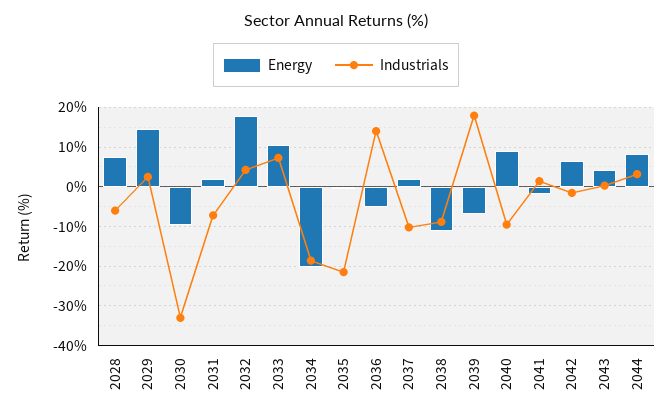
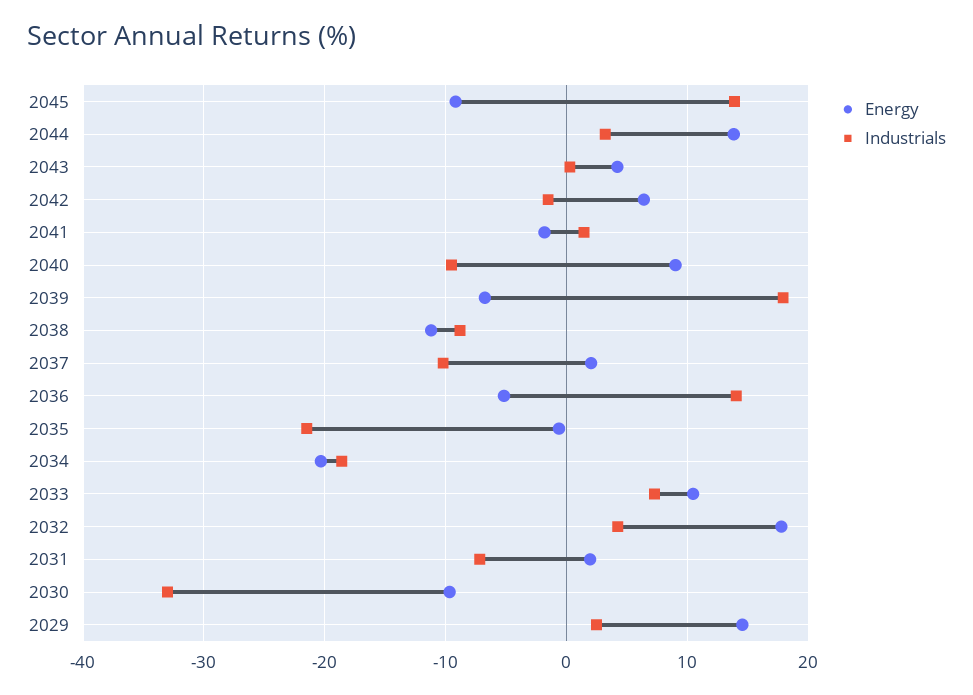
Energy, 2028: 8 -> none
Industrials, 2028: -6 -> none
Energy, 2044: 8 -> 14
Energy, 2045: none -> -9
Industrials, 2045: none -> 14

